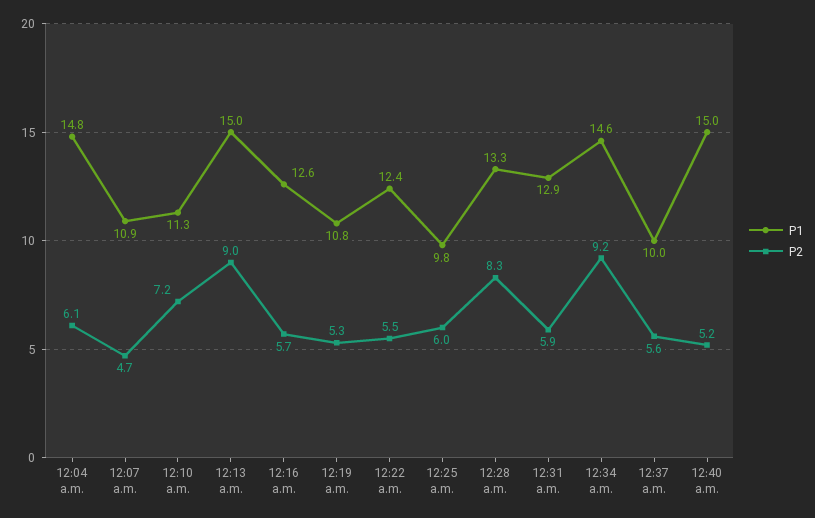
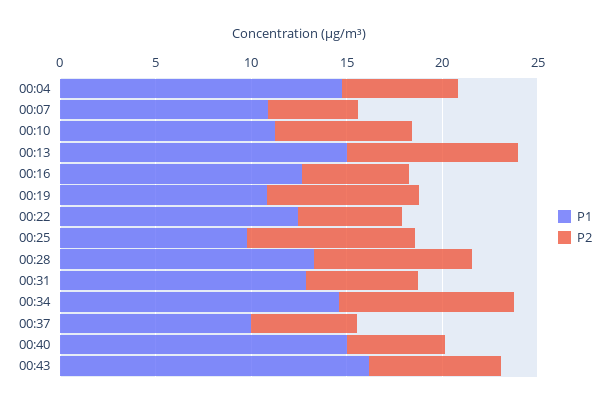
P2, 12:19 a.m.: 5.3 -> 8
P2, 12:25 a.m.: 6 -> 9
P1, 00:43: none -> 16
P2, 00:43: none -> 7

